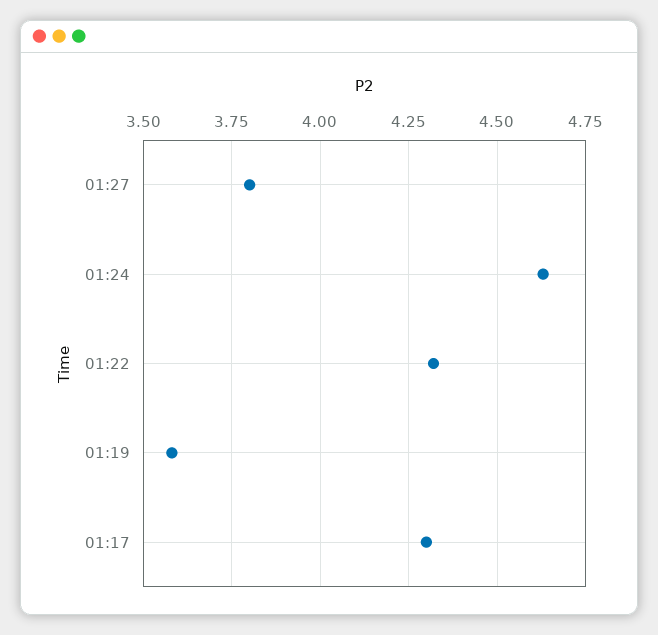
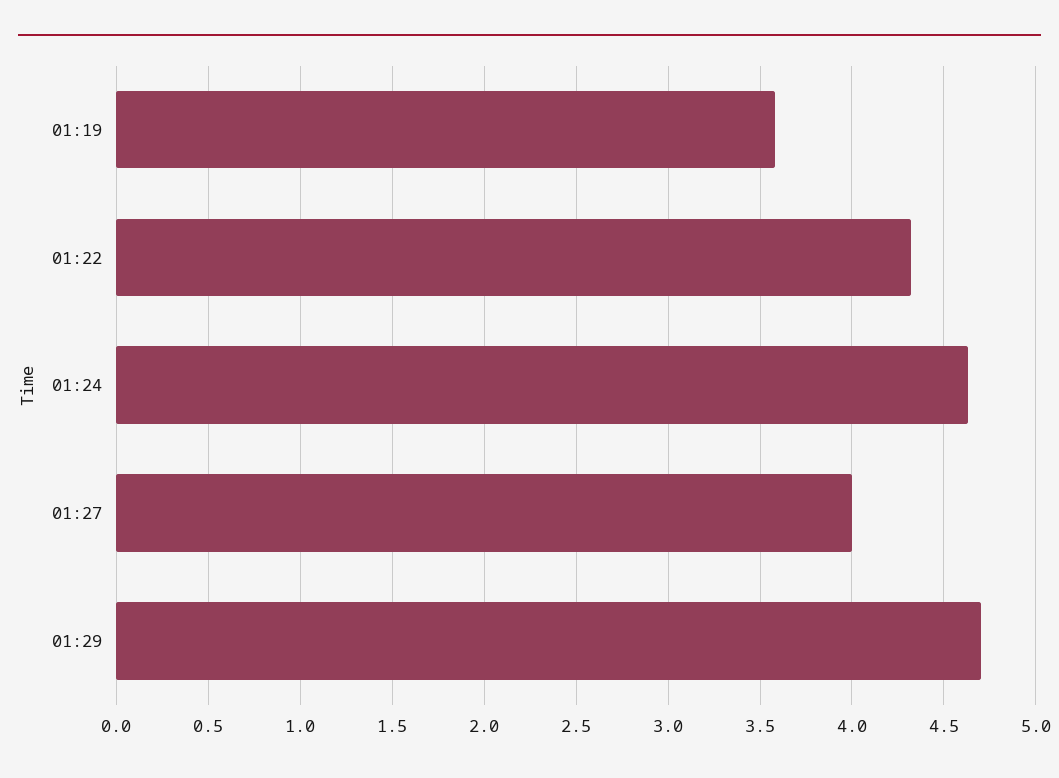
01:27: 3.8 -> 4
01:17: 4.3 -> none
01:29: none -> 4.7

